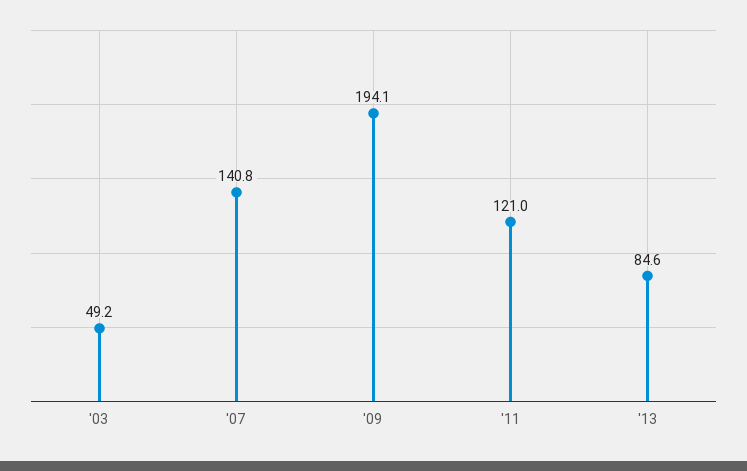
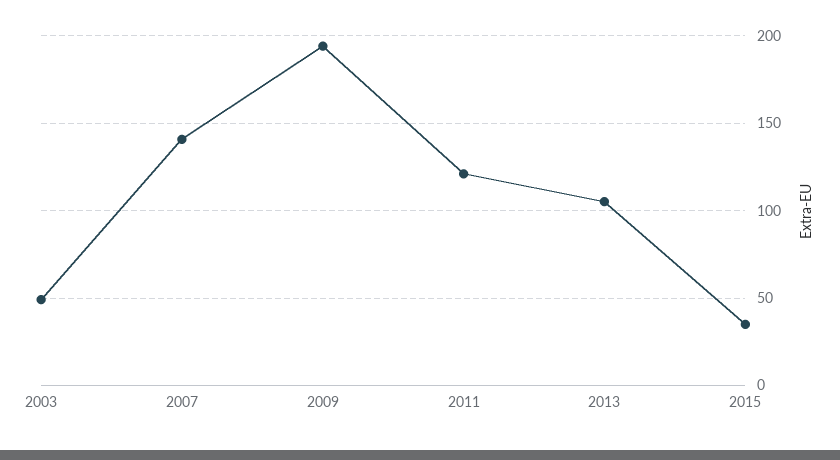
'13: 84.6 -> 105
2015: none -> 35

